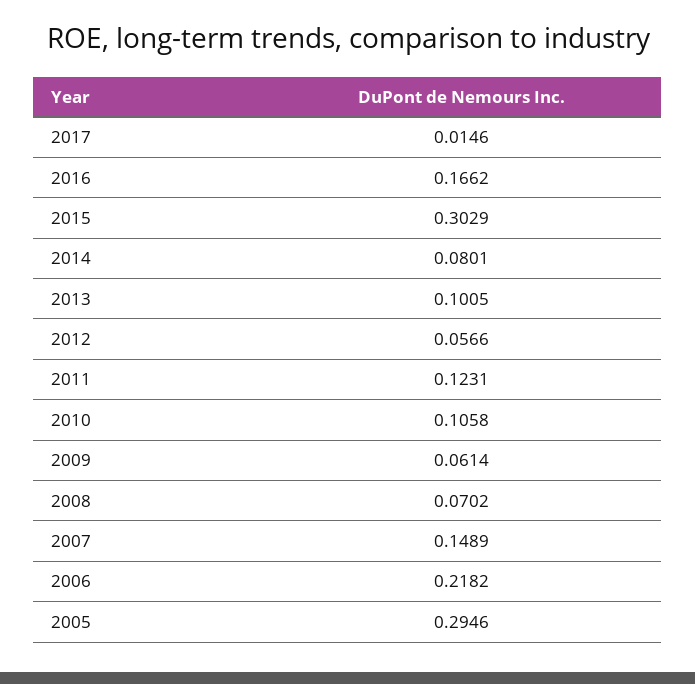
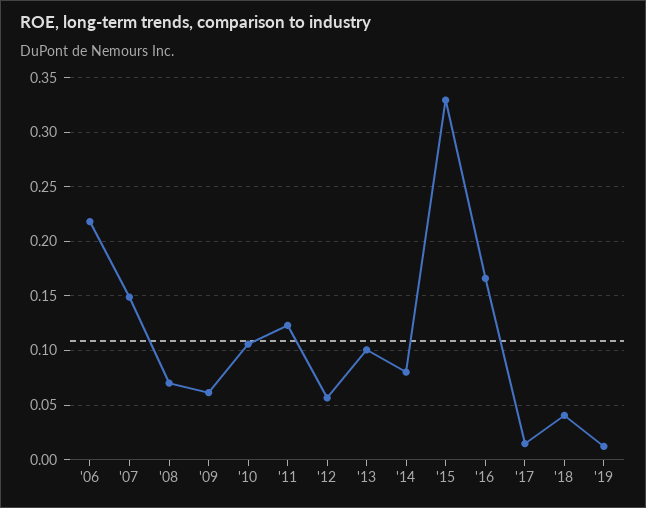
2015: 0.3029 -> 0.33
2005: 0.2946 -> none
'18: none -> 0.04
'19: none -> 0.01

